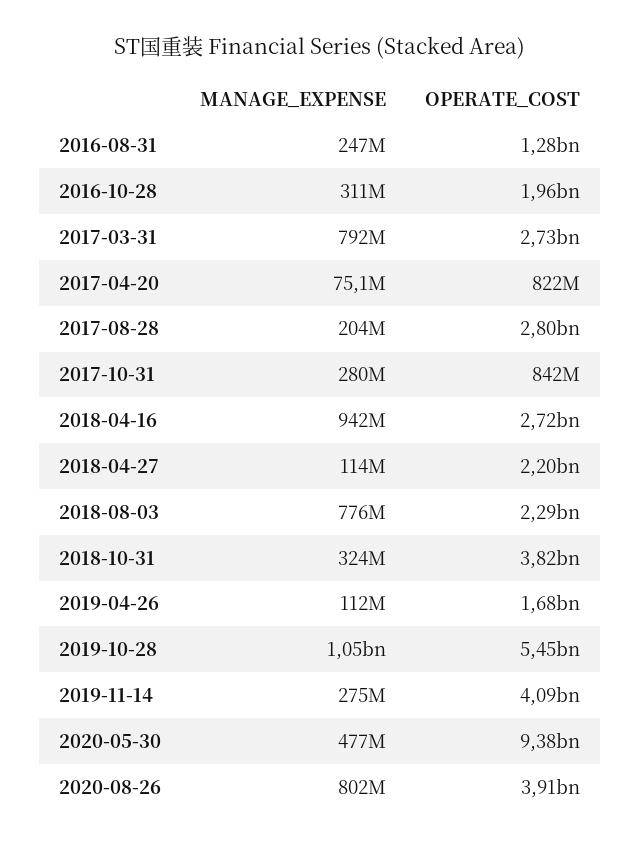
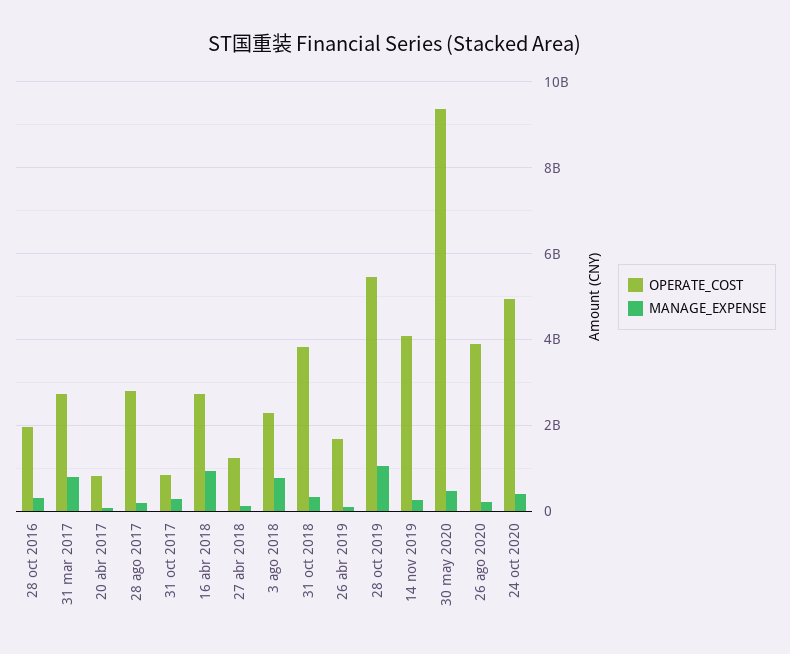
MANAGE_EXPENSE, 2016-08-31: 247000000 -> none
OPERATE_COST, 2016-08-31: 1280000000 -> none
OPERATE_COST, 2018-04-27: 2200000000 -> 1200000000
MANAGE_EXPENSE, 2020-08-26: 802000000 -> 200000000
OPERATE_COST, 24 oct 2020: none -> 5000000000
MANAGE_EXPENSE, 24 oct 2020: none -> 400000000

